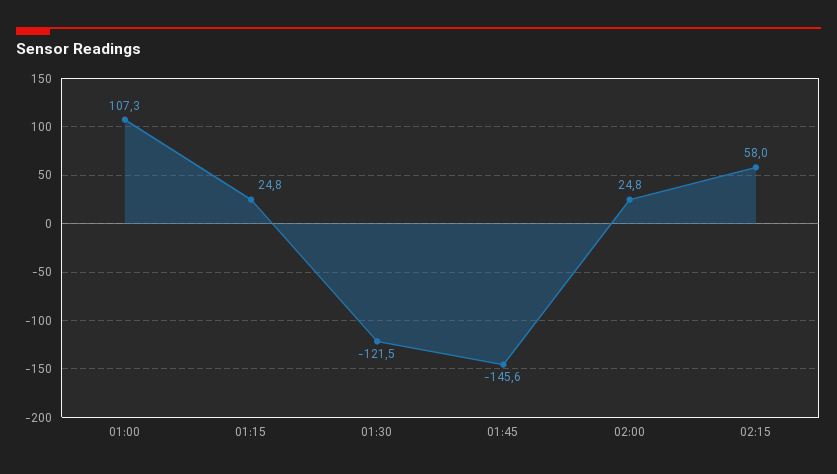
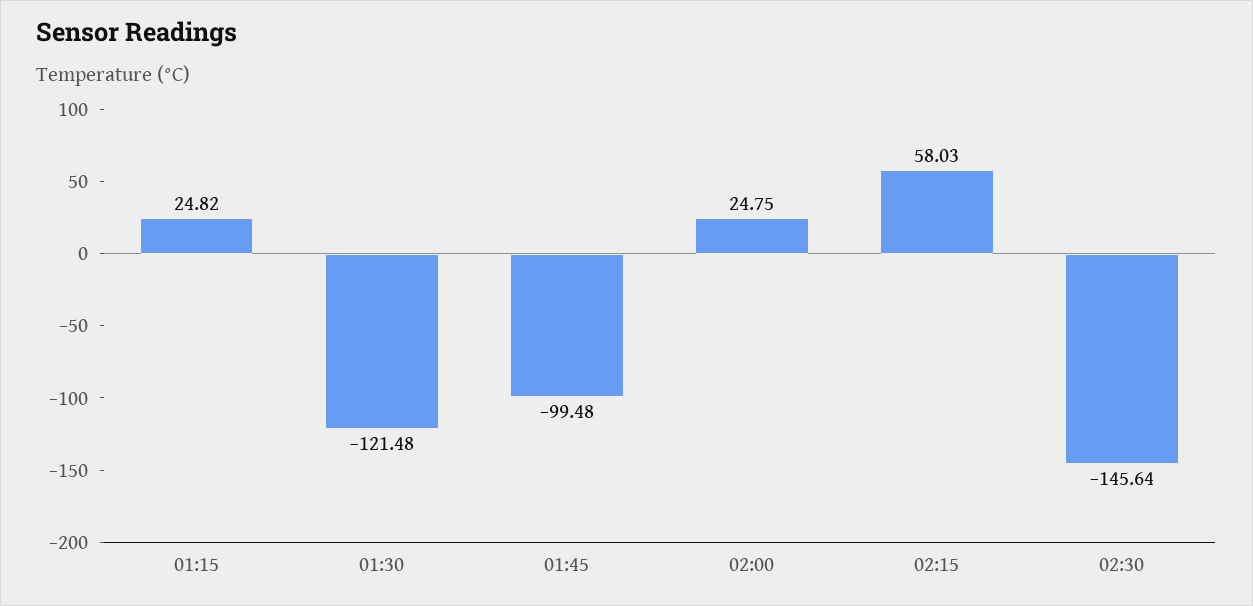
01:00: 107.3 -> none
01:45: -145.6 -> -99.48
02:30: none -> -145.64

